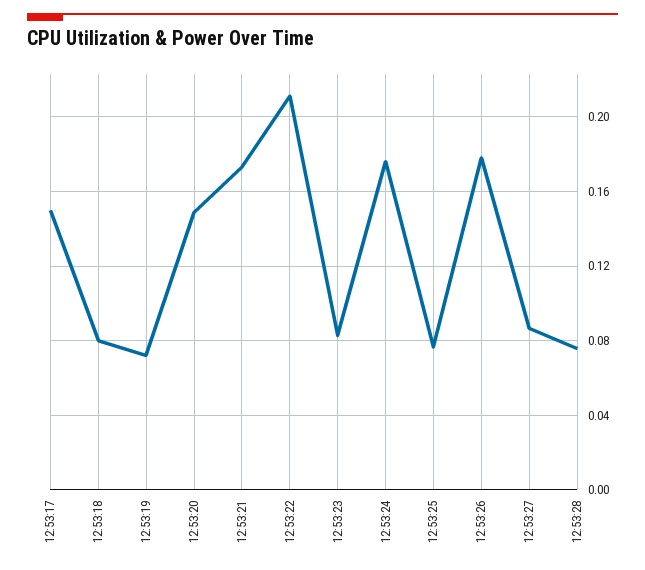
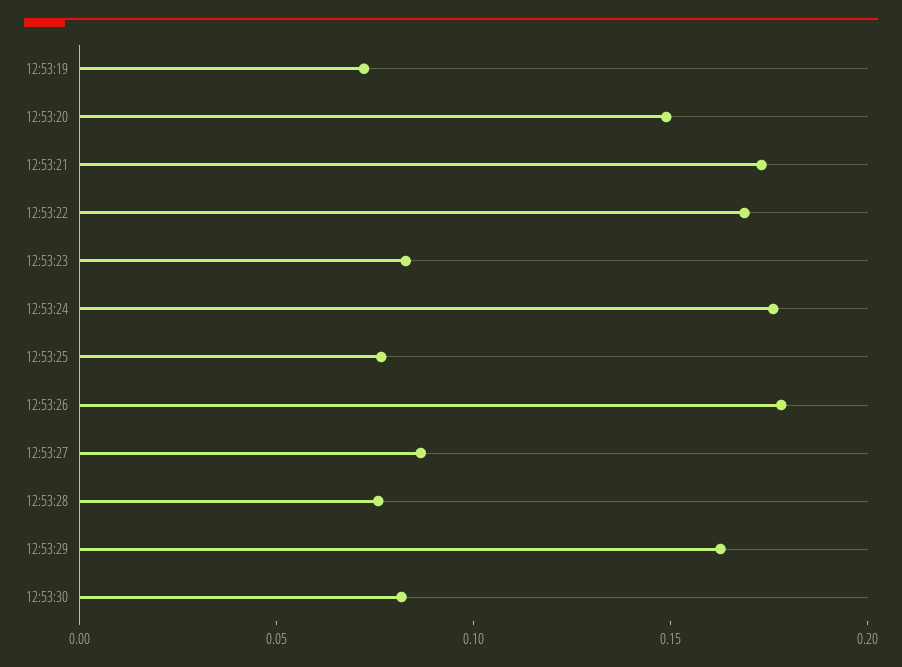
12:53:17: 0.15 -> none
12:53:18: 0.08 -> none
12:53:22: 0.21 -> 0.17
12:53:29: none -> 0.16
12:53:30: none -> 0.08

